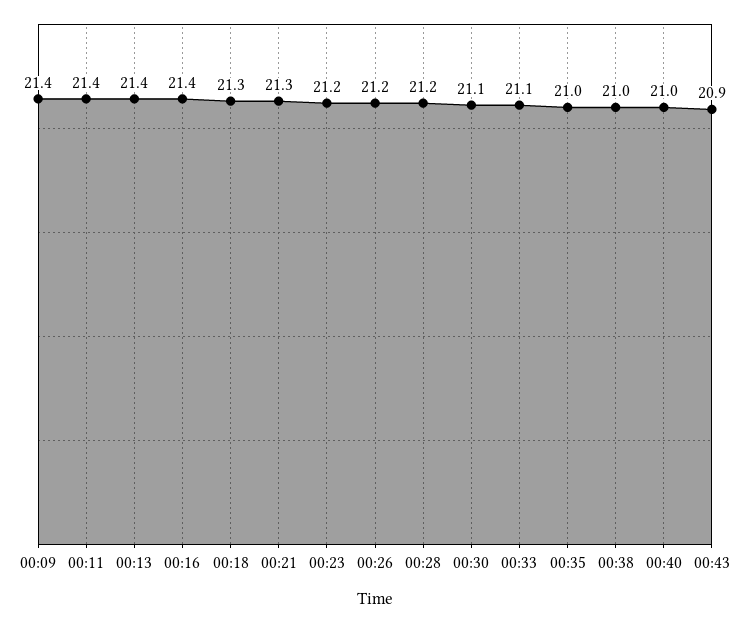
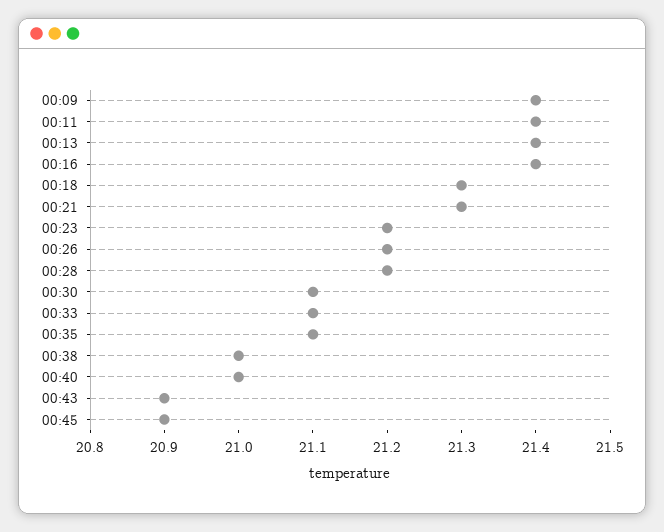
00:35: 21 -> 21.1
00:45: none -> 20.9

